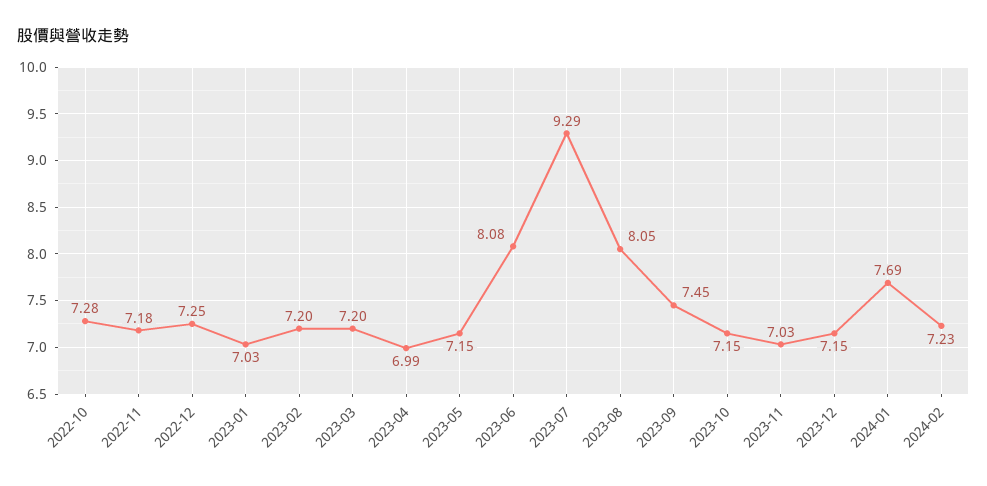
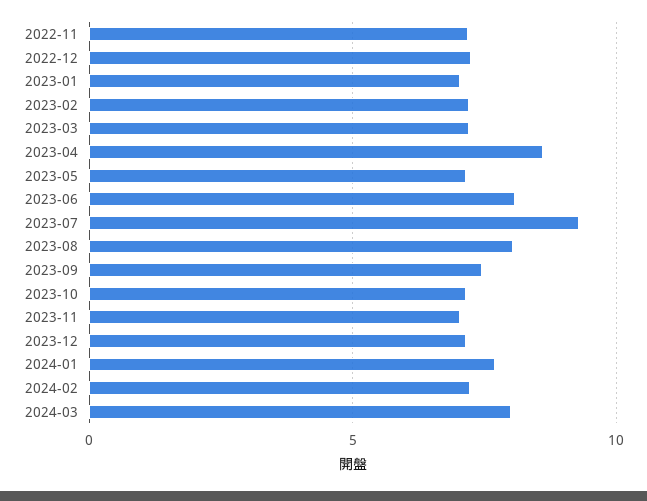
2022-10: 7.28 -> none
2023-04: 6.99 -> 8.5
2024-03: none -> 8

